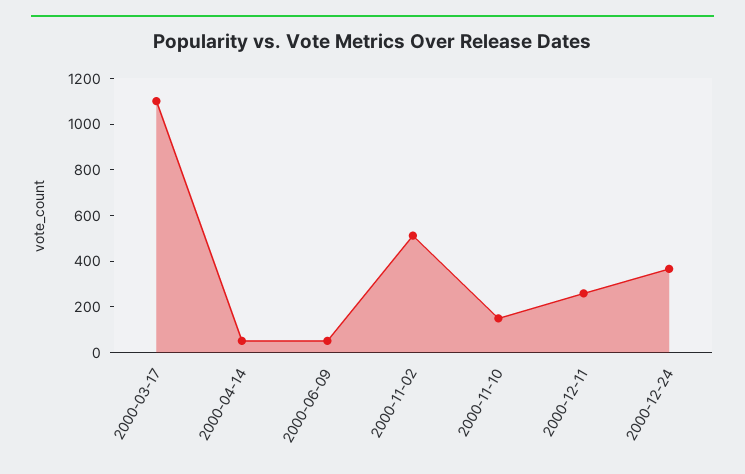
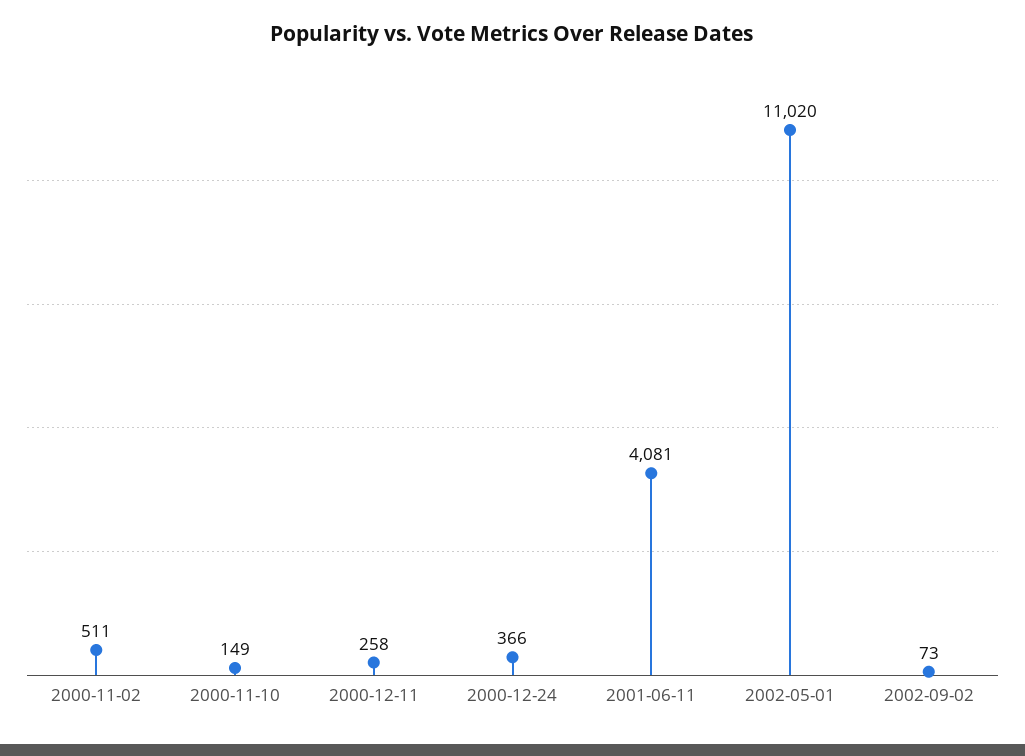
2000-03-17: 1100 -> none
2000-04-14: 50 -> none
2000-06-09: 50 -> none
2001-06-11: none -> 4081
2002-05-01: none -> 11020
2002-09-02: none -> 73

